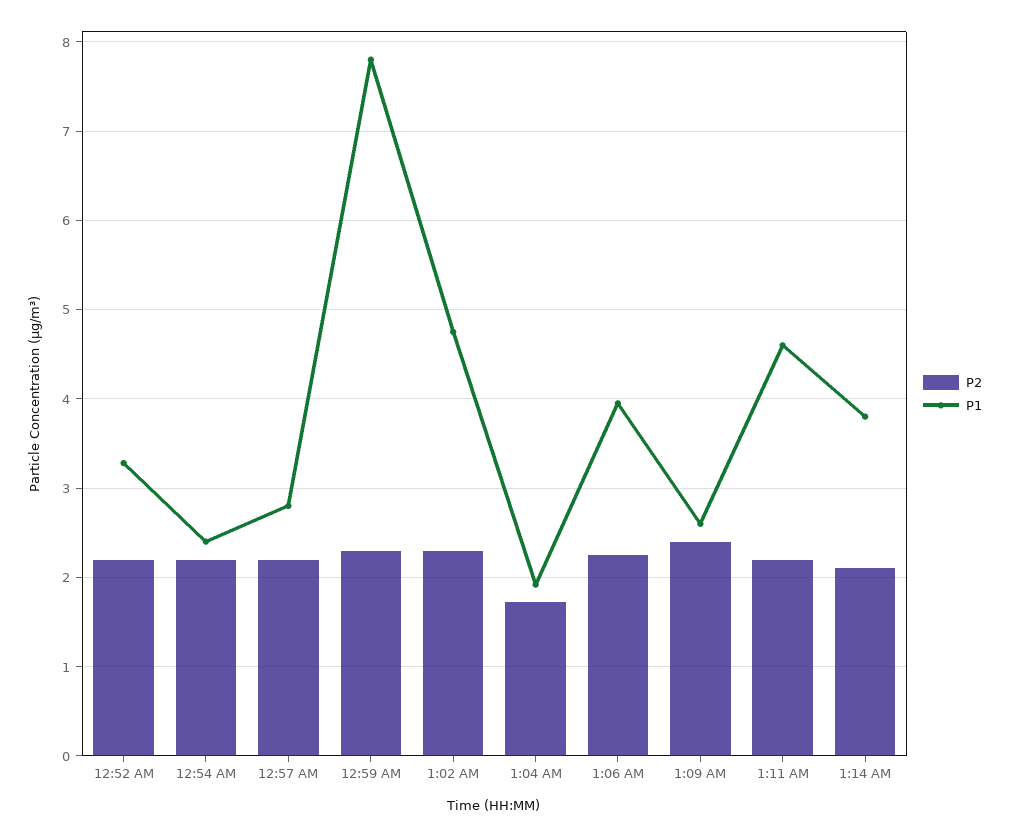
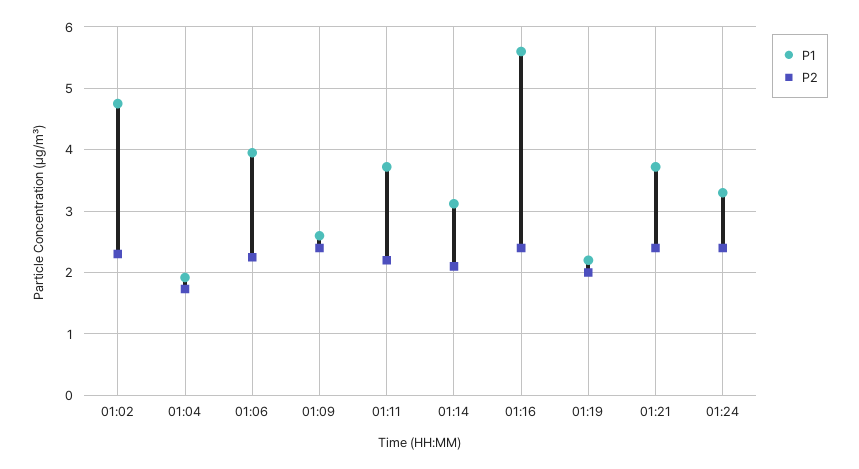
P2, 12:52 AM: 2.2 -> none
P1, 12:52 AM: 3.3 -> none
P2, 12:54 AM: 2.2 -> none
P1, 12:54 AM: 2.4 -> none
P2, 12:57 AM: 2.2 -> none
P1, 12:57 AM: 2.8 -> none
P2, 12:59 AM: 2.3 -> none
P1, 12:59 AM: 7.8 -> none
P1, 1:11 AM: 4.6 -> 3.7
P1, 1:14 AM: 3.8 -> 3.1
P1, 01:16: none -> 5.6
P2, 01:16: none -> 2.4
P1, 01:19: none -> 2.2
P2, 01:19: none -> 2
P1, 01:21: none -> 3.7
P2, 01:21: none -> 2.4
P1, 01:24: none -> 3.3
P2, 01:24: none -> 2.4

